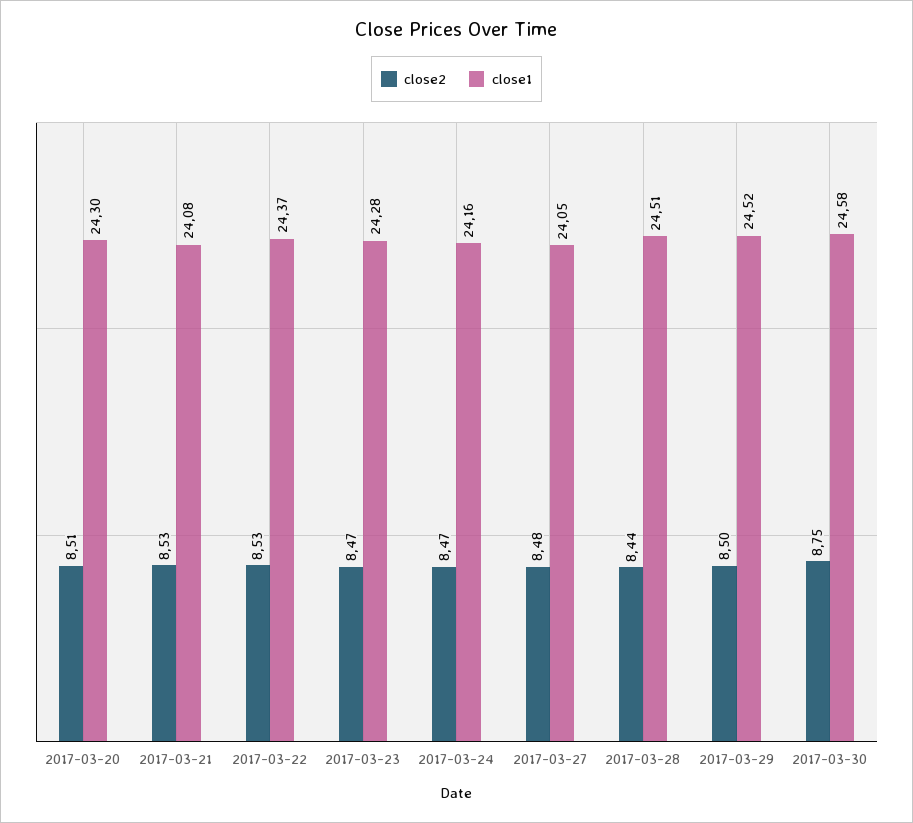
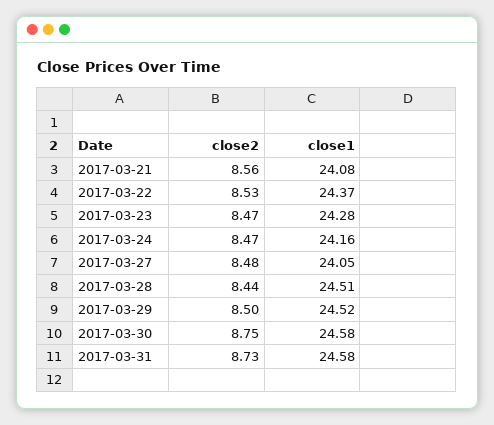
close2, 2017-03-20: 8.51 -> none
close1, 2017-03-20: 24.3 -> none
close2, 2017-03-21: 8.53 -> 8.56
close2, 2017-03-31: none -> 8.73
close1, 2017-03-31: none -> 24.58

